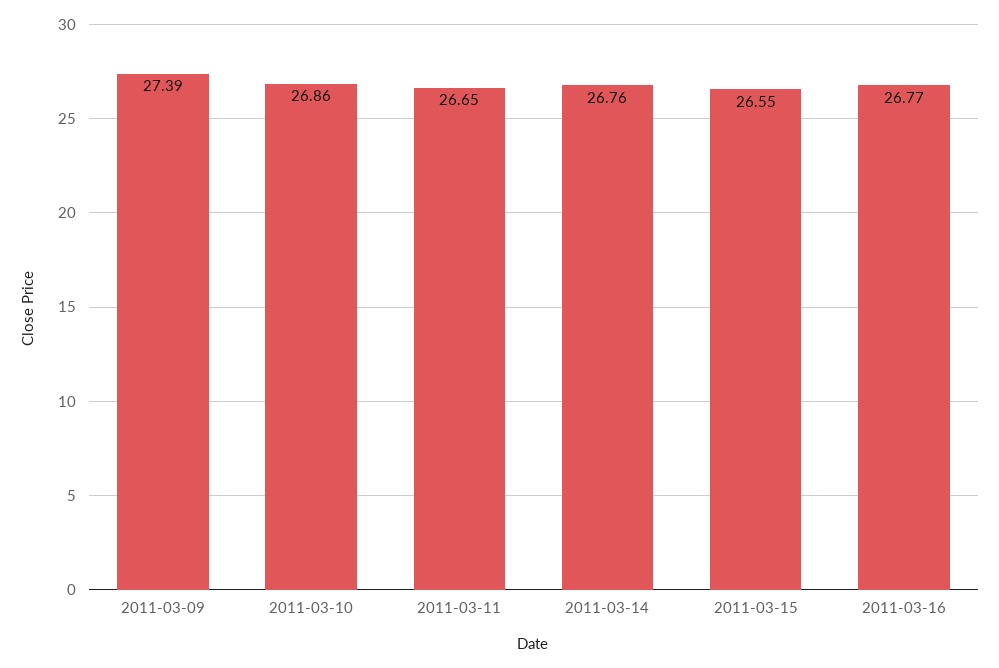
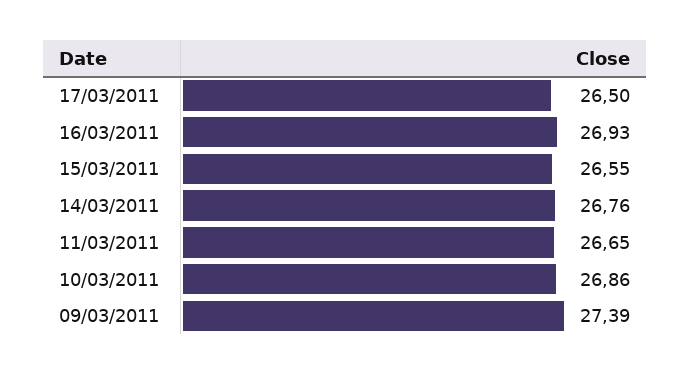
2011-03-16: 26.77 -> 26.93
17/03/2011: none -> 26.5

